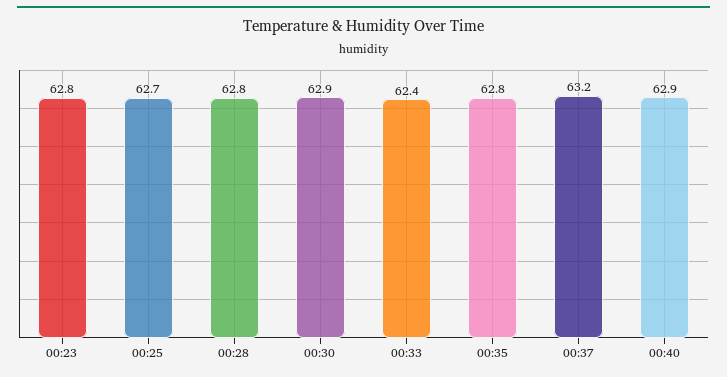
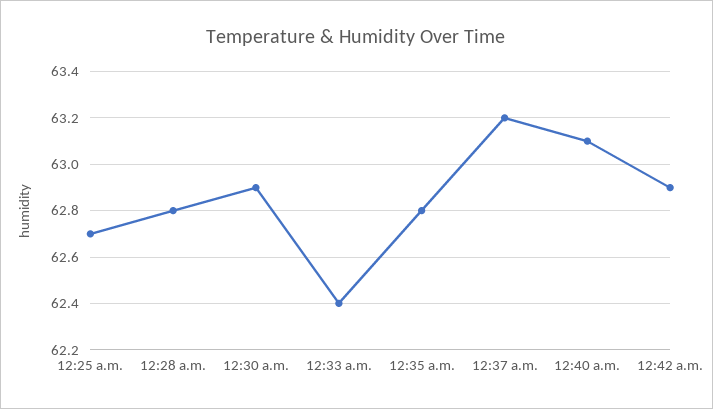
00:23: 62.8 -> none
00:40: 62.9 -> 63.1
12:42 a.m.: none -> 62.9

